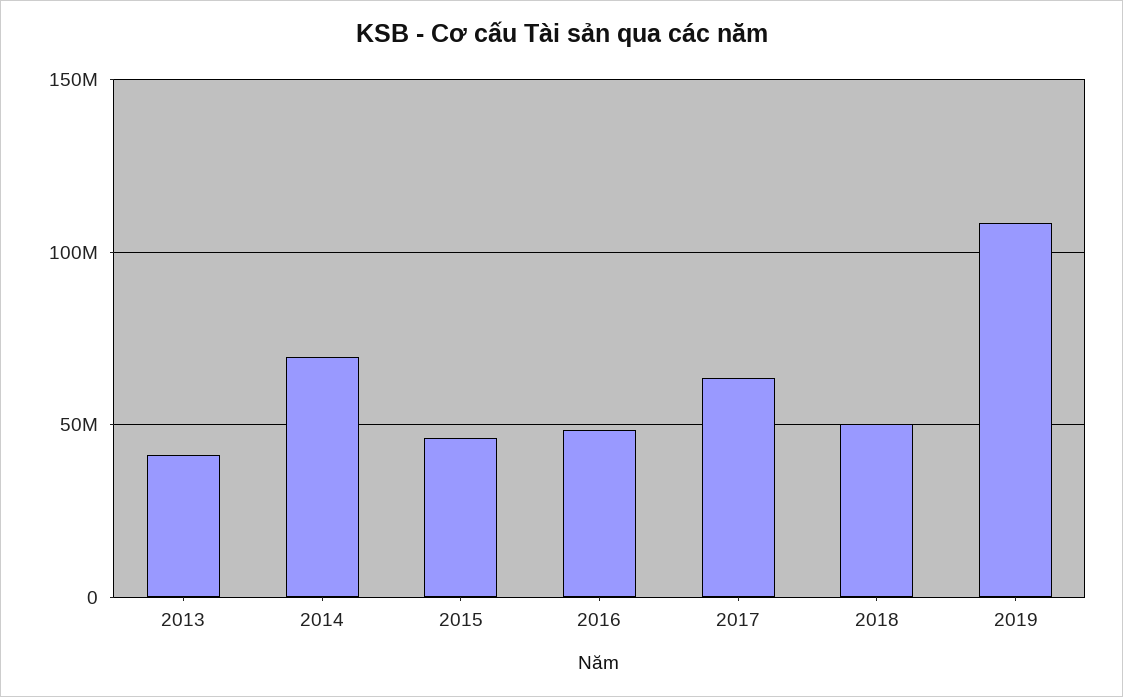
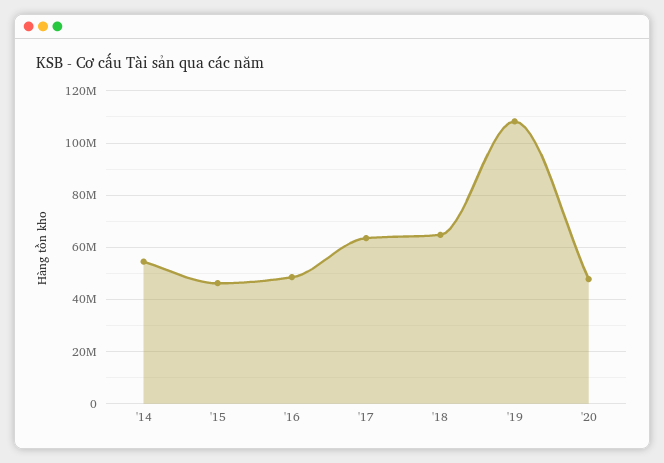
2013: 40000000 -> none
2014: 70000000 -> 55000000
2018: 50000000 -> 65000000
'20: none -> 47500000

